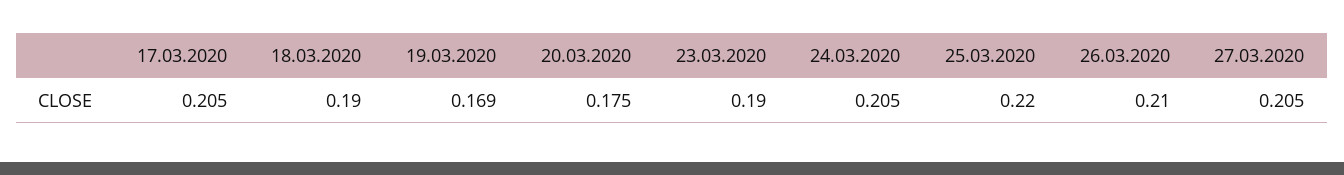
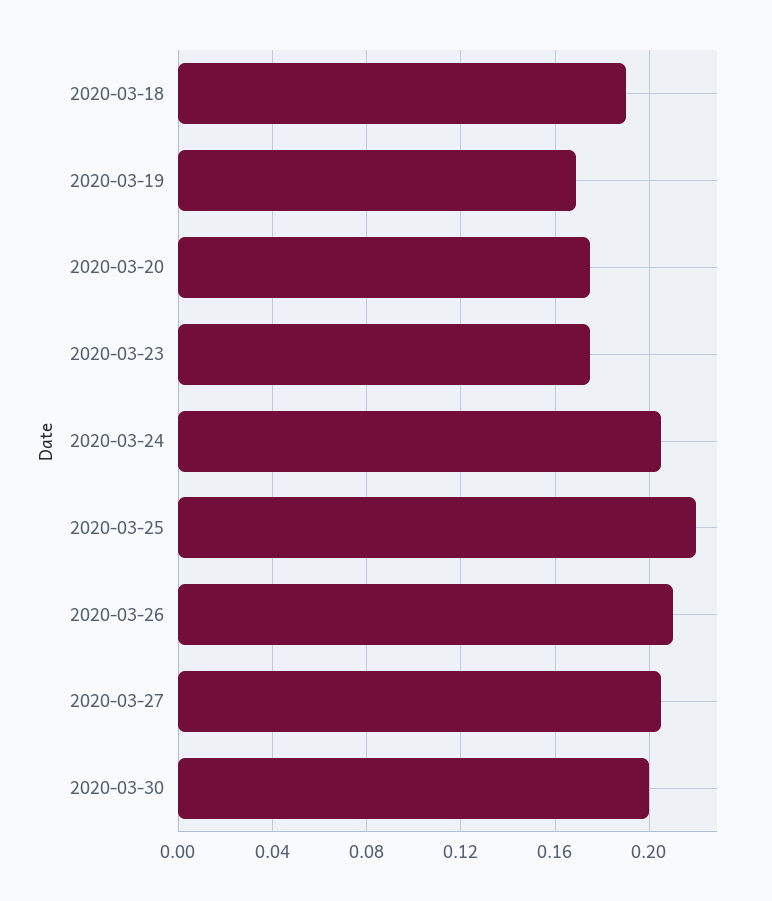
17.03.2020: 0.205 -> none
23.03.2020: 0.19 -> 0.175
2020-03-30: none -> 0.2

